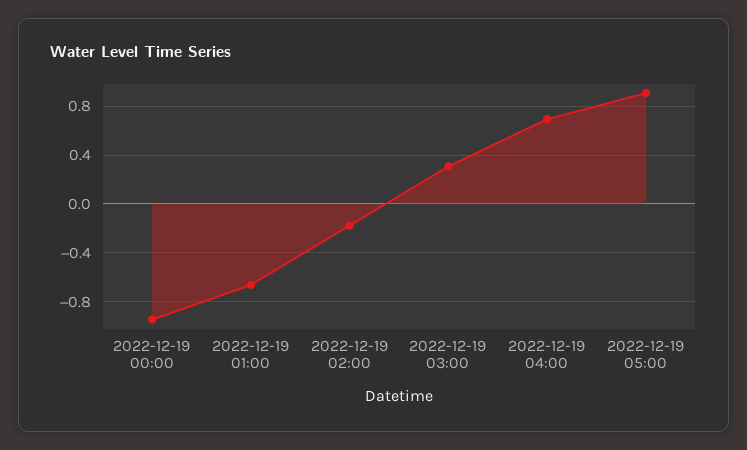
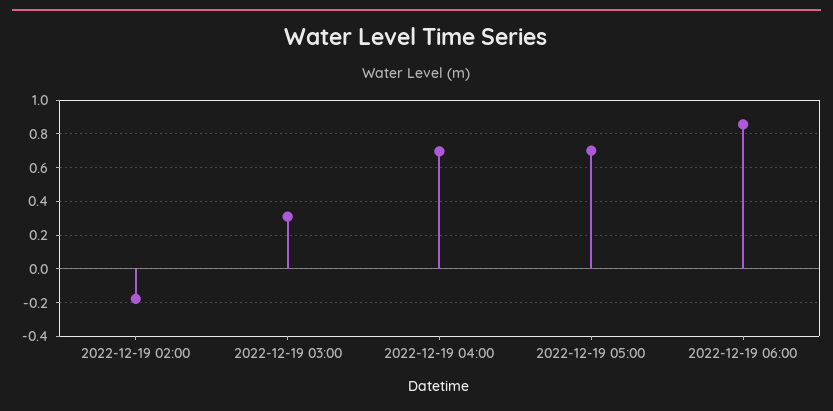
2022-12-19 00:00: -0.95 -> none
2022-12-19 01:00: -0.65 -> none
2022-12-19 05:00: 0.9 -> 0.7
2022-12-19 06:00: none -> 0.85

